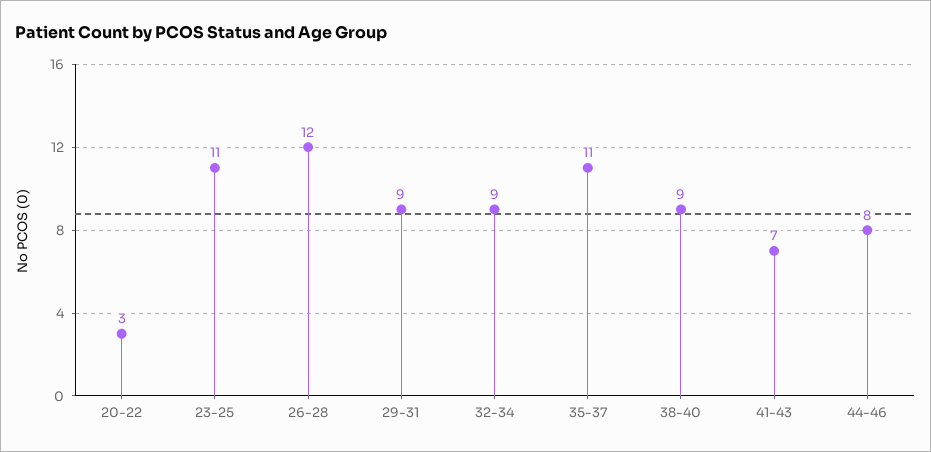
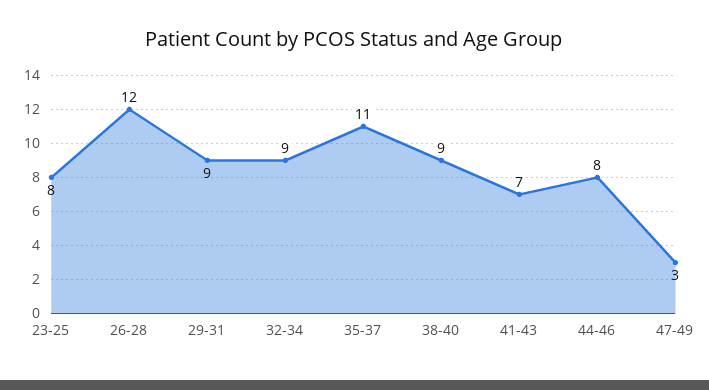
20-22: 3 -> none
23-25: 11 -> 8
47-49: none -> 3

